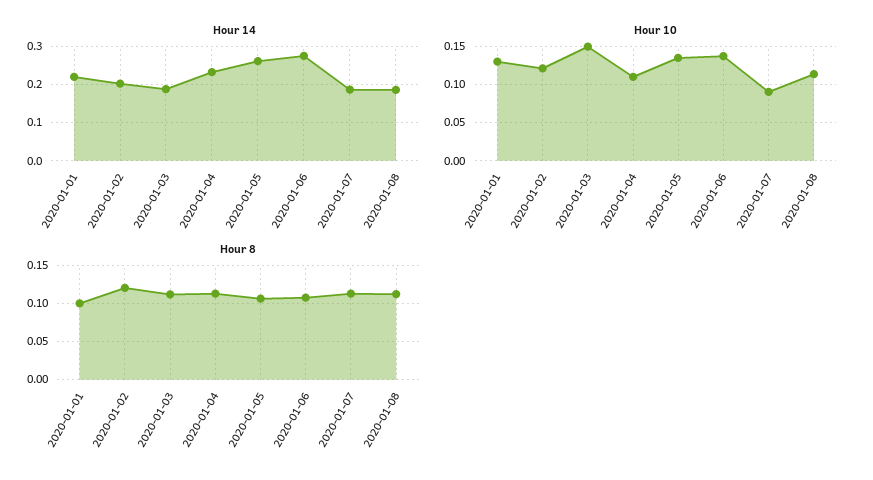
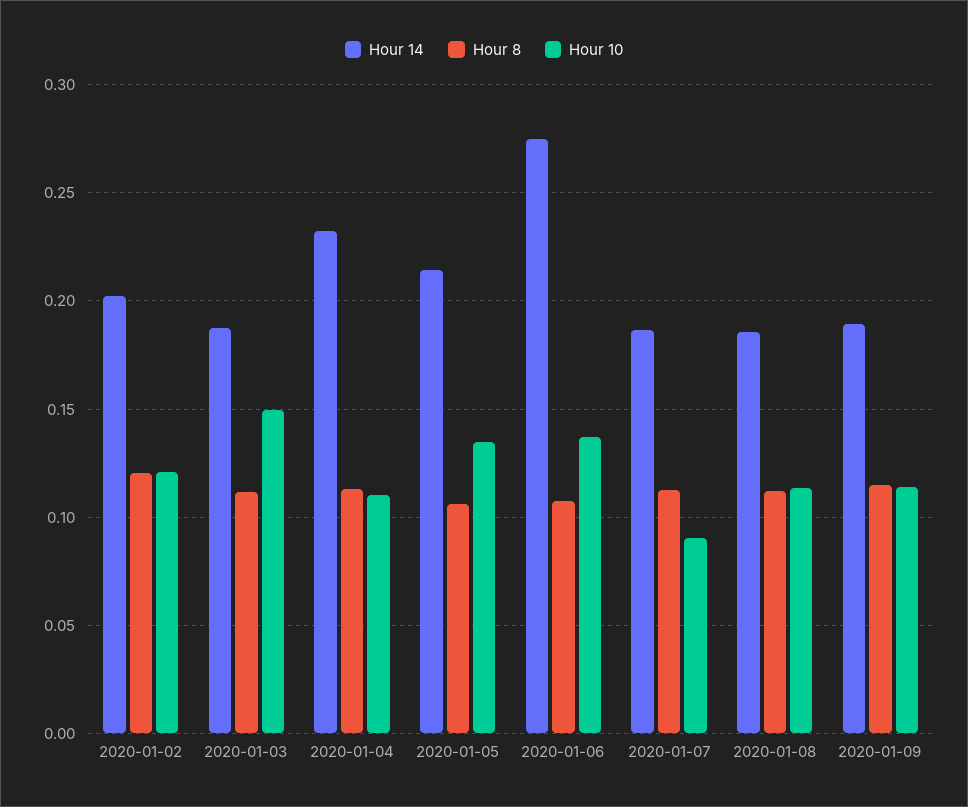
Hour 14, 2020-01-01: 0.22 -> none
Hour 14, 2020-01-05: 0.26 -> 0.215
Hour 10, 2020-01-01: 0.13 -> none
Hour 8, 2020-01-01: 0.1 -> none
Hour 14, 2020-01-09: none -> 0.19
Hour 8, 2020-01-09: none -> 0.115
Hour 10, 2020-01-09: none -> 0.115

